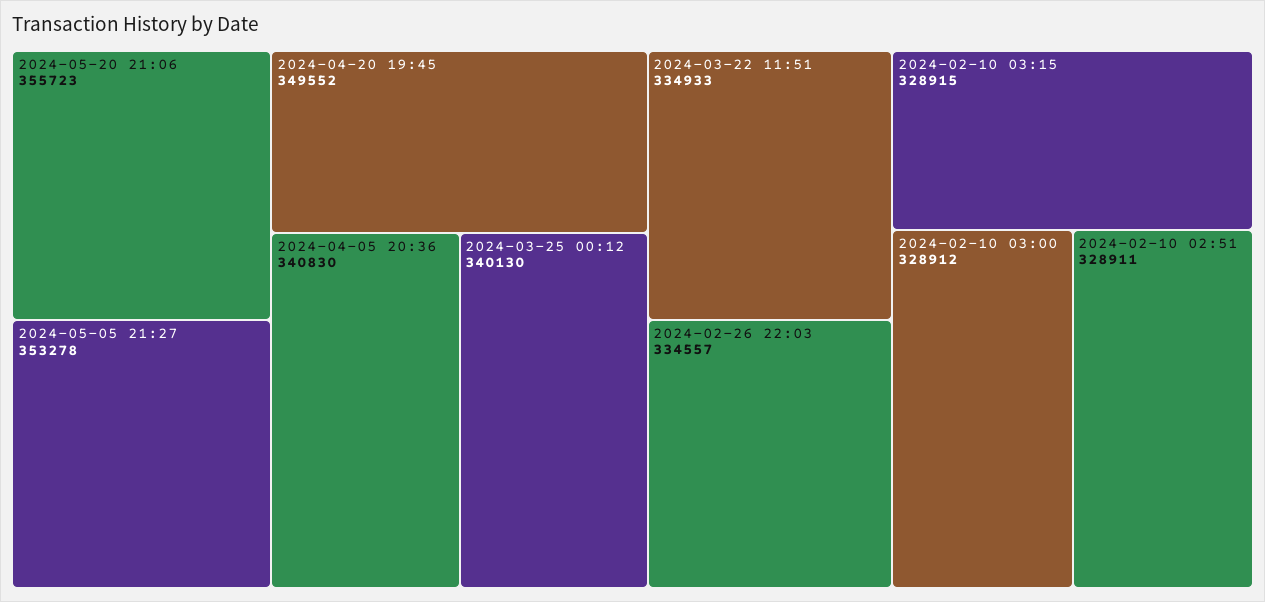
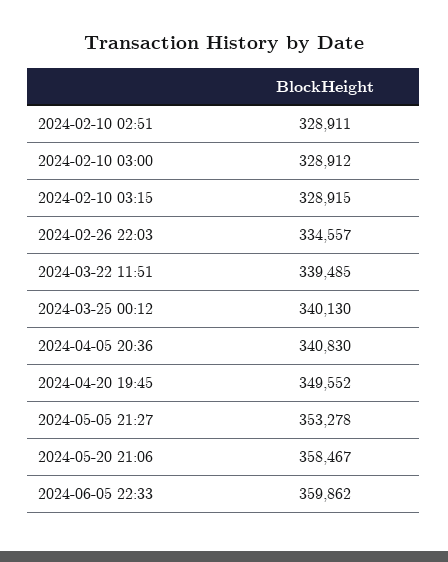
2024-05-20 21:06: 355723 -> 358467
2024-03-22 11:51: 334933 -> 339485
2024-06-05 22:33: none -> 359862

